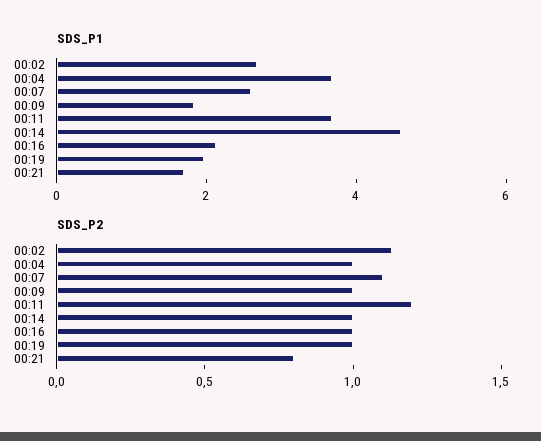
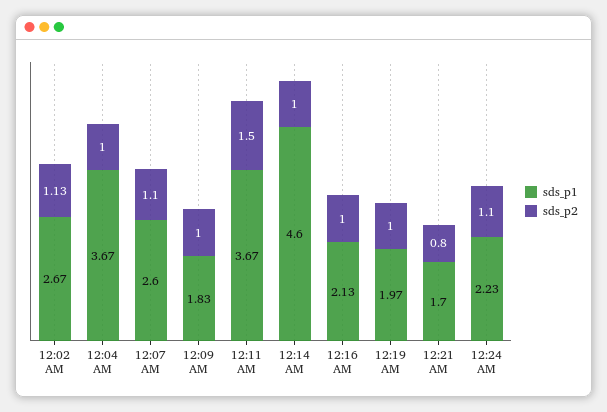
SDS_P2, 00:11: 1.2 -> 1.5
SDS_P1, 12:24 AM: none -> 2.23
SDS_P2, 12:24 AM: none -> 1.1

